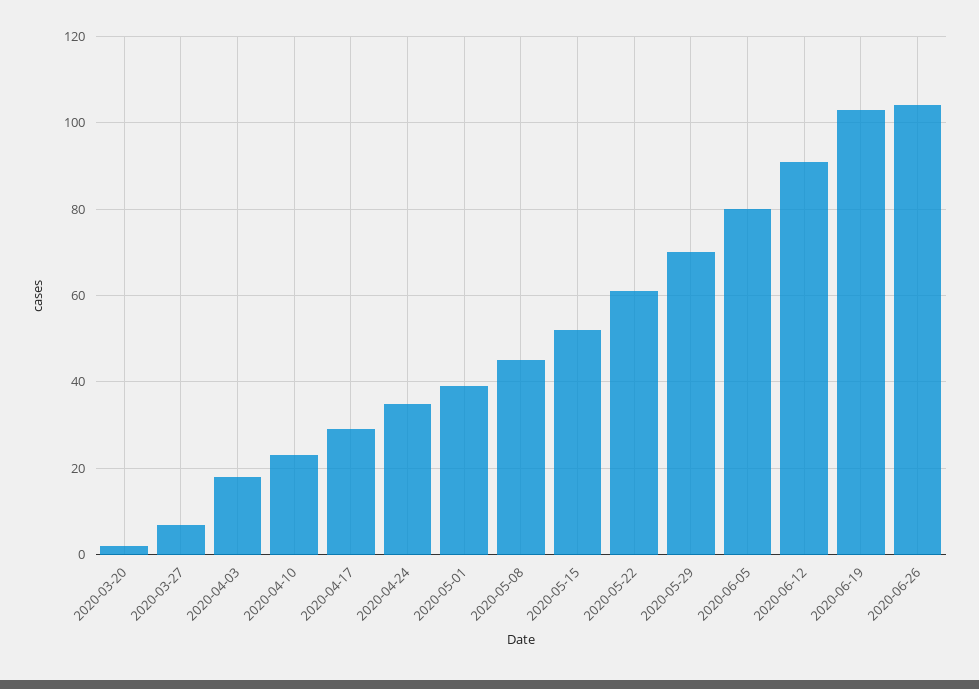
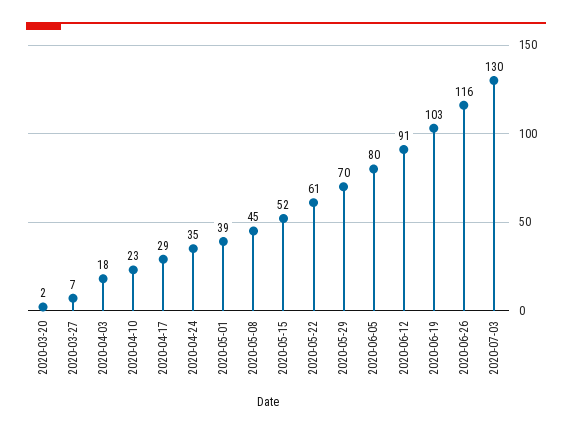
2020-06-26: 105 -> 116
2020-07-03: none -> 130

